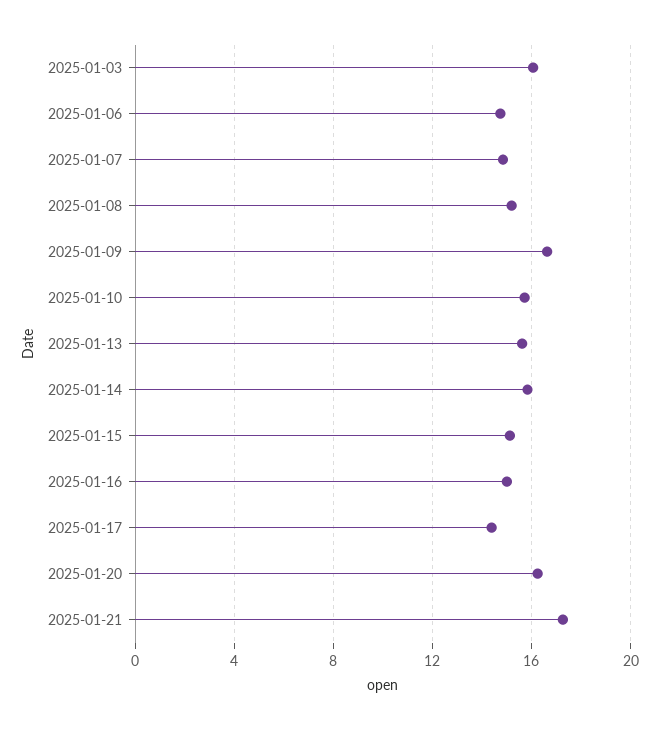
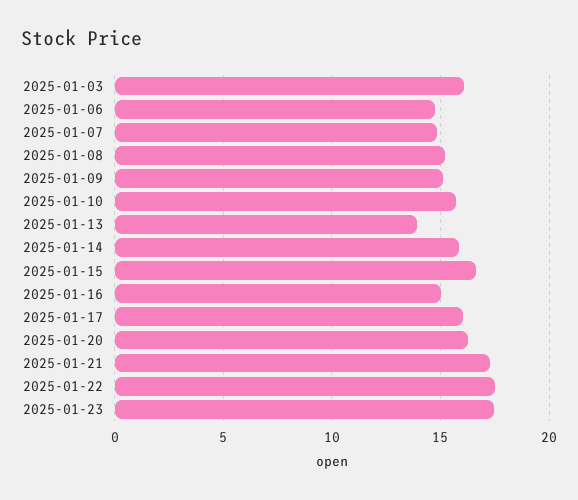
2025-01-09: 16.5 -> 15
2025-01-13: 15.5 -> 14
2025-01-15: 15 -> 16.5
2025-01-17: 14.5 -> 16
2025-01-22: none -> 17.5
2025-01-23: none -> 17.5

